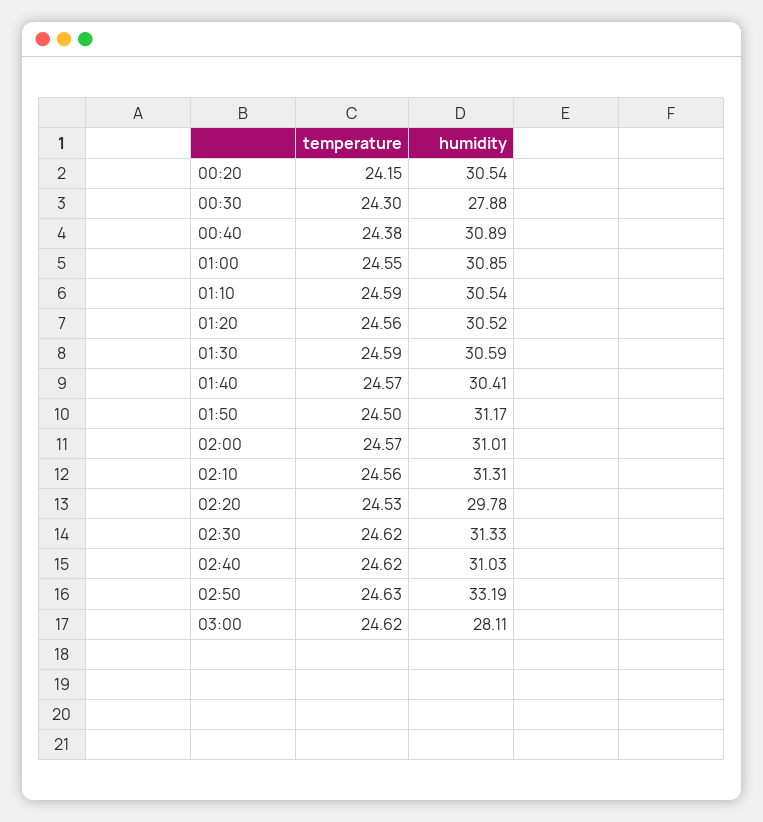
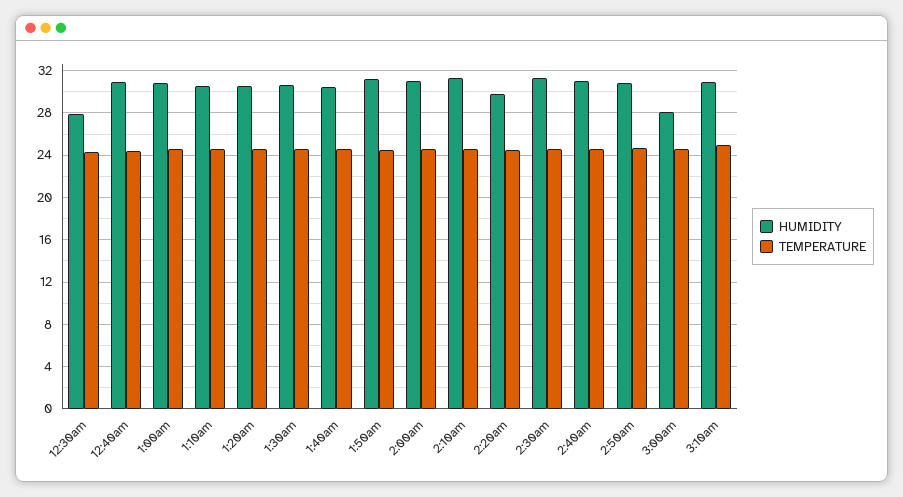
temperature, 00:20: 24.15 -> none
humidity, 00:20: 30.54 -> none
humidity, 02:50: 33.19 -> 31
humidity, 3:10am: none -> 31
temperature, 3:10am: none -> 25

